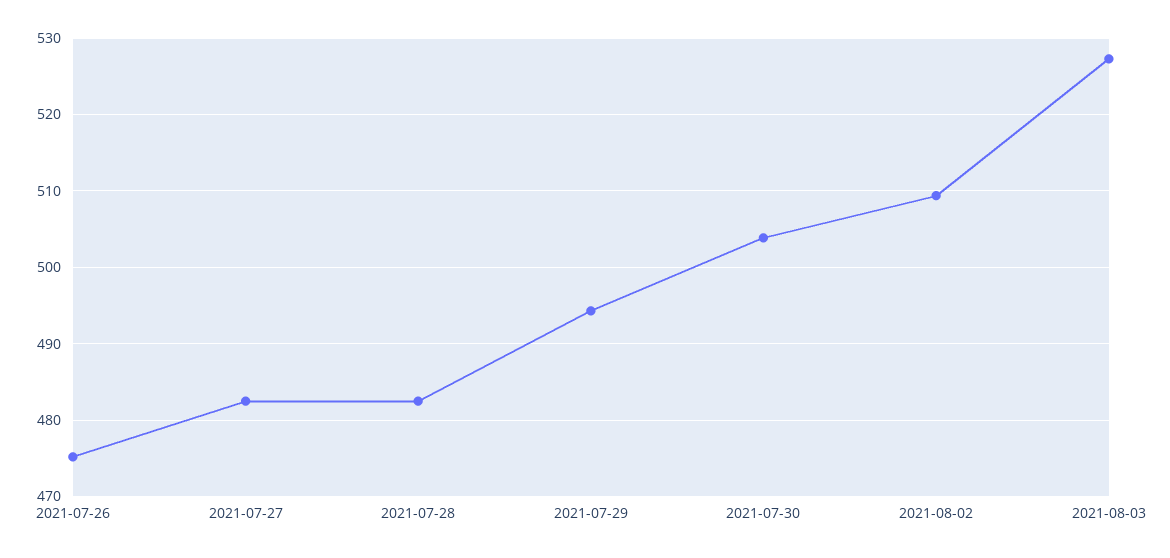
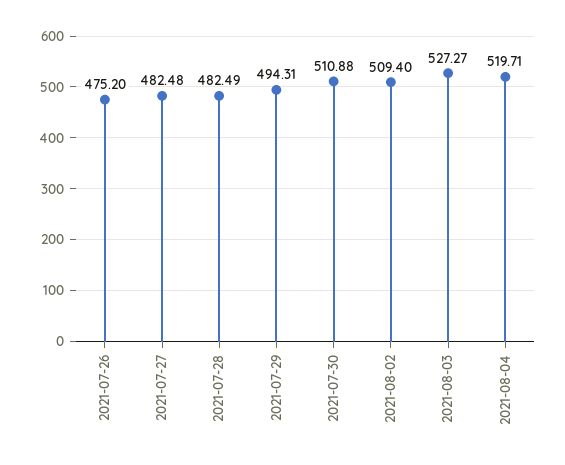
2021-07-30: 504 -> 510.88
2021-08-04: none -> 519.71

